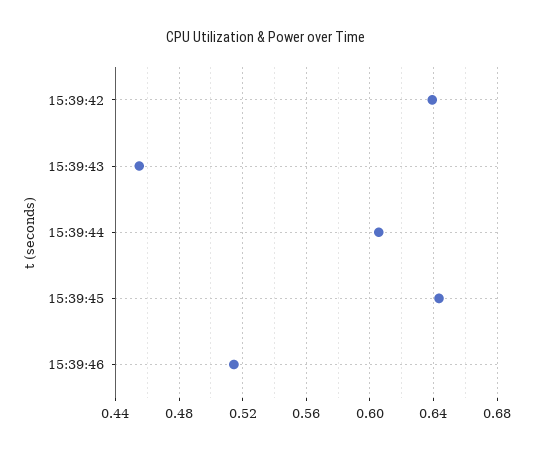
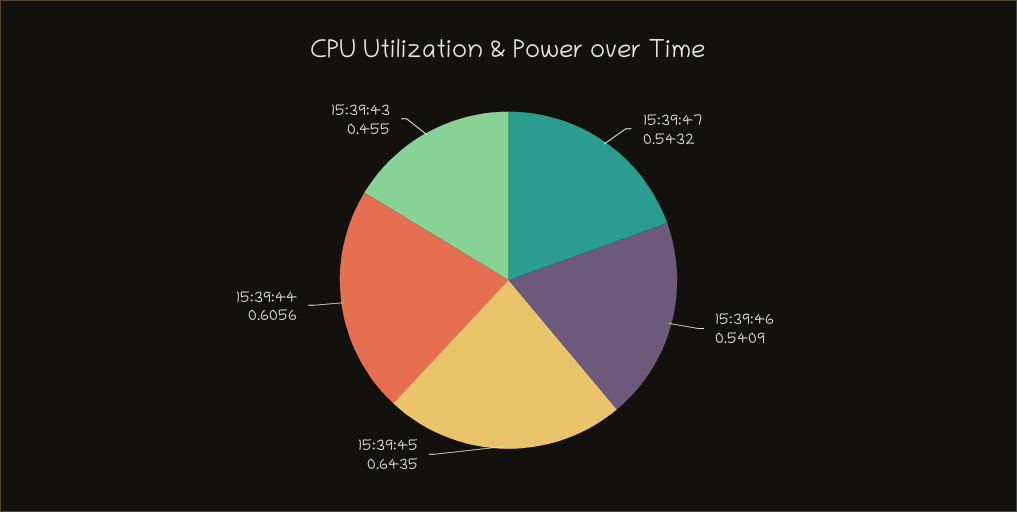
15:39:42: 0.64 -> none
15:39:46: 0.515 -> 0.5409
15:39:47: none -> 0.5432

